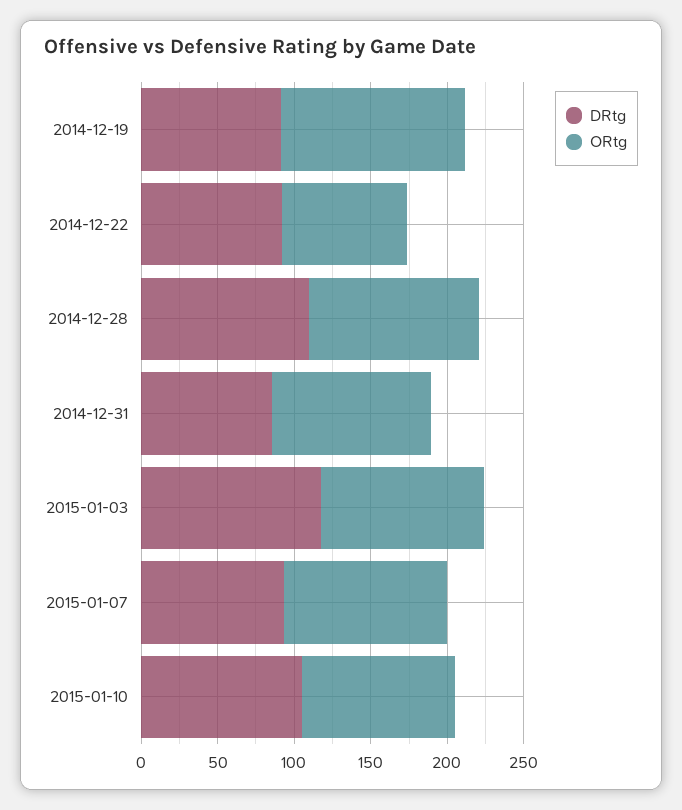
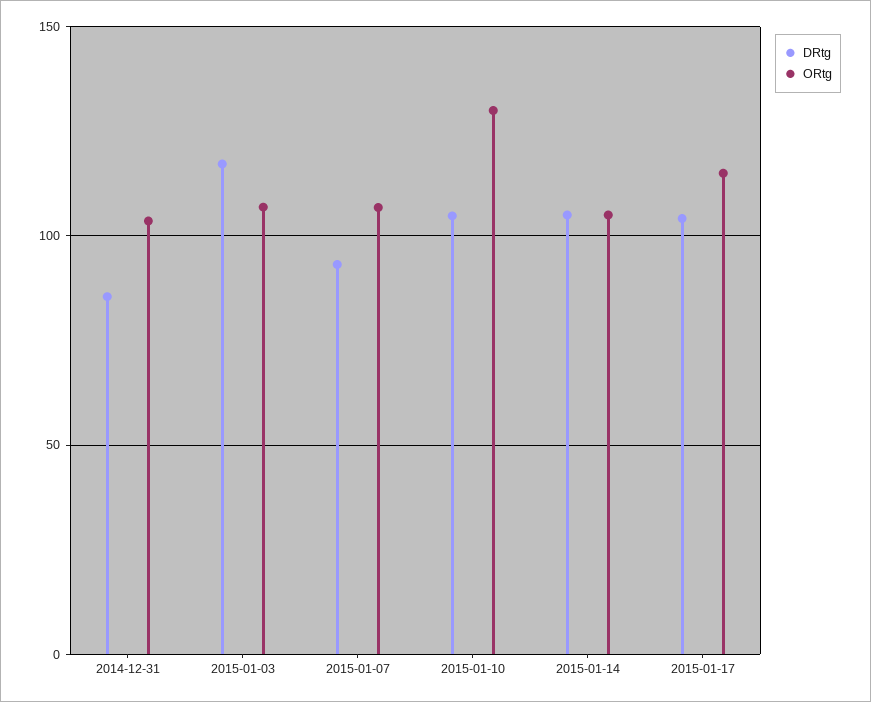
DRtg, 2014-12-19: 90 -> none
ORtg, 2014-12-19: 120 -> none
DRtg, 2014-12-22: 90 -> none
ORtg, 2014-12-22: 80 -> none
DRtg, 2014-12-28: 110 -> none
ORtg, 2014-12-28: 110 -> none
ORtg, 2015-01-10: 100 -> 130
DRtg, 2015-01-14: none -> 105
ORtg, 2015-01-14: none -> 105
DRtg, 2015-01-17: none -> 105
ORtg, 2015-01-17: none -> 115

